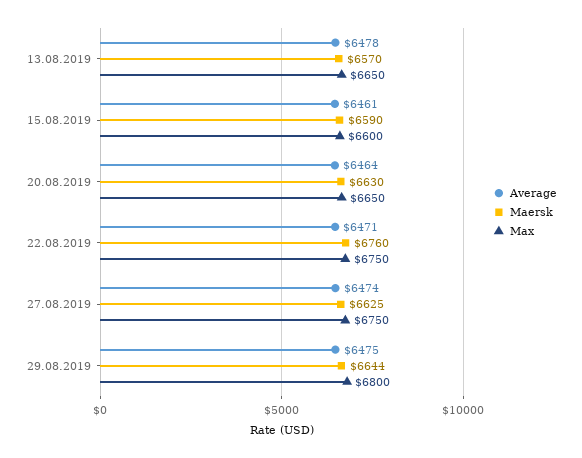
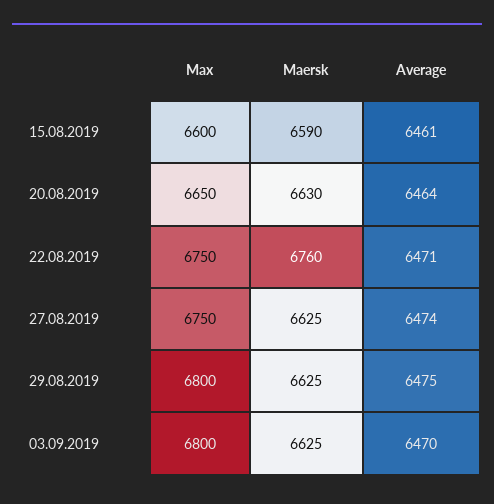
Average, 13.08.2019: 6478 -> none
Maersk, 13.08.2019: 6570 -> none
Max, 13.08.2019: 6650 -> none
Maersk, 29.08.2019: 6644 -> 6625
Max, 03.09.2019: none -> 6800
Maersk, 03.09.2019: none -> 6625
Average, 03.09.2019: none -> 6470

